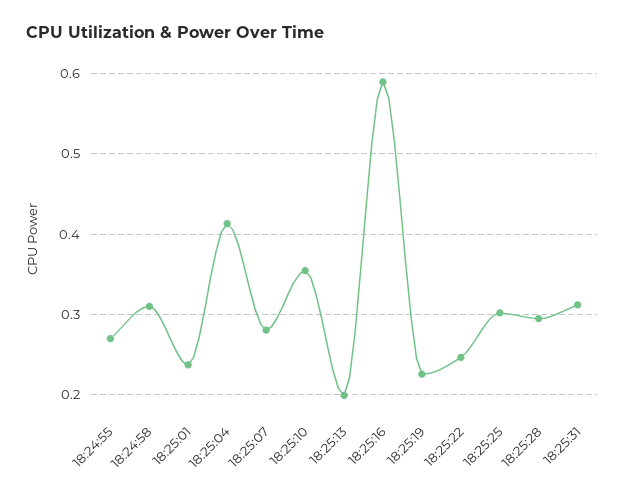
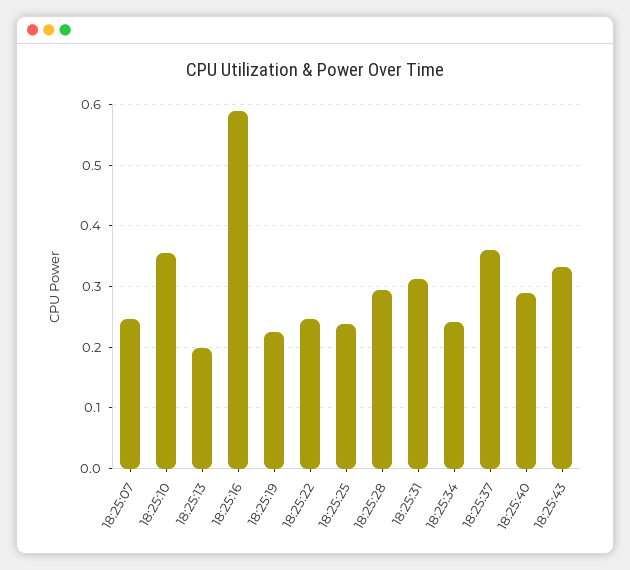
18:24:55: 0.27 -> none
18:24:58: 0.31 -> none
18:25:01: 0.24 -> none
18:25:04: 0.41 -> none
18:25:07: 0.28 -> 0.25
18:25:25: 0.3 -> 0.24
18:25:34: none -> 0.24
18:25:37: none -> 0.36
18:25:40: none -> 0.29
18:25:43: none -> 0.33

